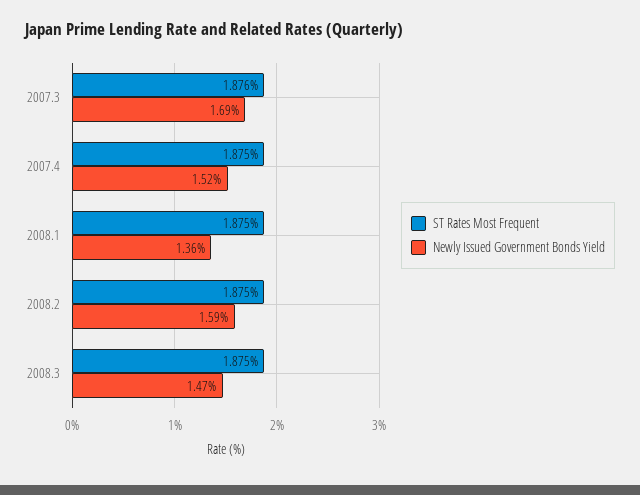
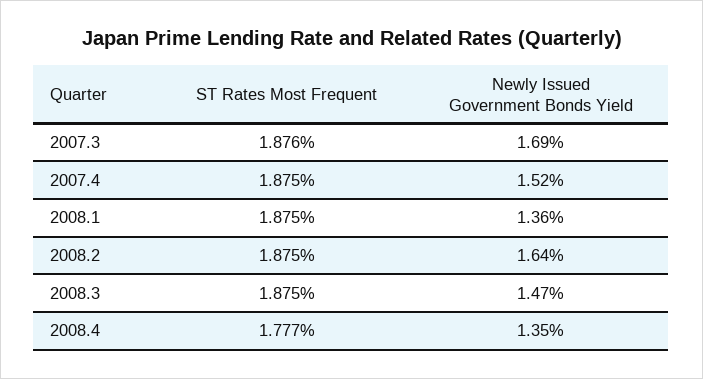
Newly Issued Government Bonds Yield, 2008.2: 1.59 -> 1.64
ST Rates Most Frequent, 2008.4: none -> 1.777
Newly Issued Government Bonds Yield, 2008.4: none -> 1.35

